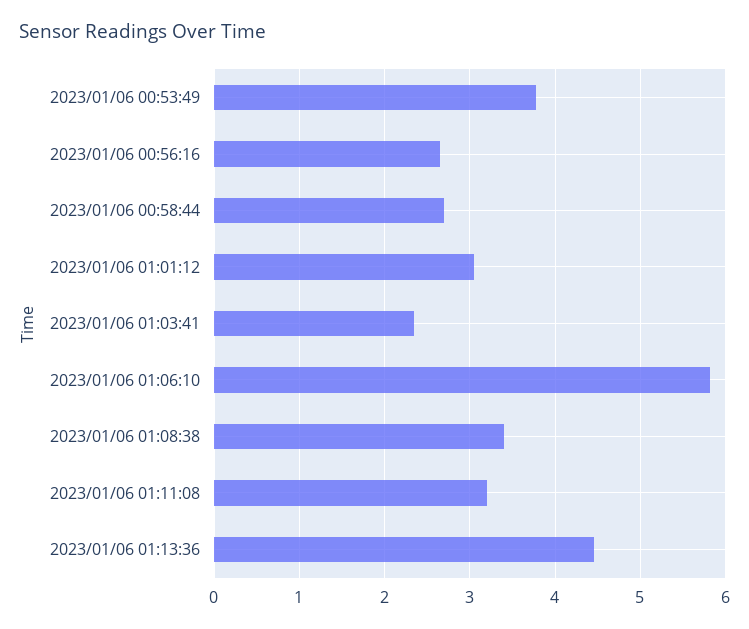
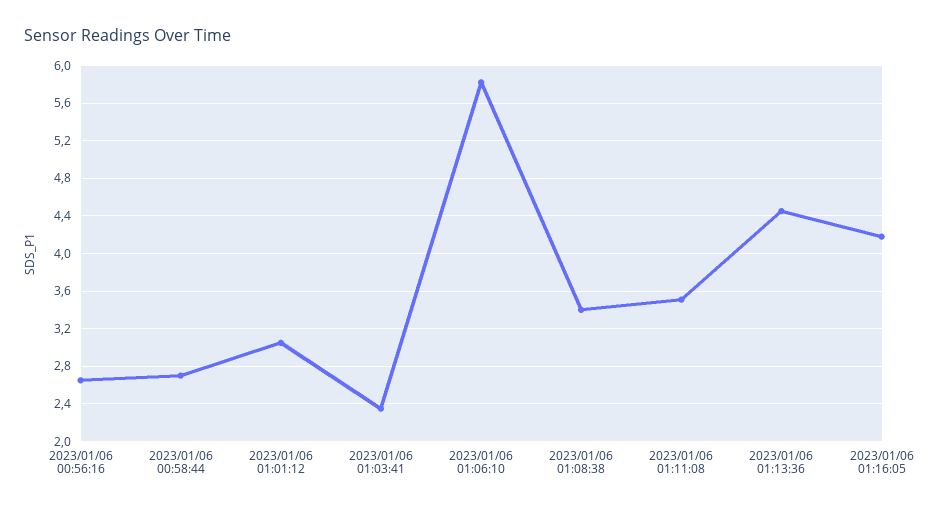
2023/01/06 00:53:49: 3.8 -> none
2023/01/06 01:11:08: 3.2 -> 3.5
2023/01/06 01:16:05: none -> 4.2

